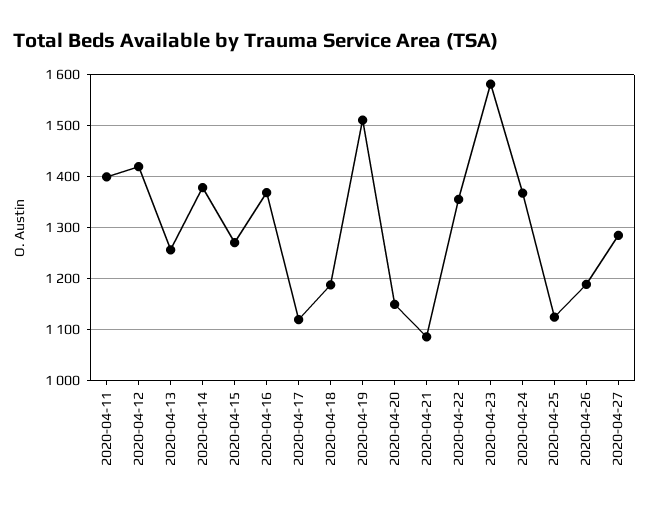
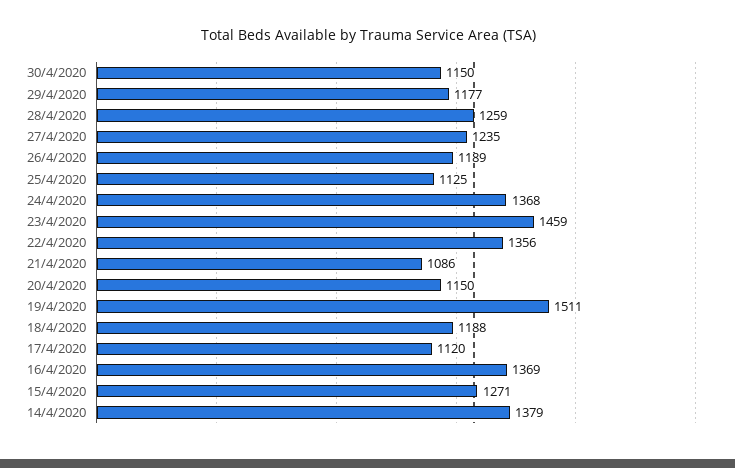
2020-04-11: 1400 -> none
2020-04-12: 1420 -> none
2020-04-13: 1260 -> none
2020-04-23: 1580 -> 1459
2020-04-27: 1280 -> 1235
30/4/2020: none -> 1150
29/4/2020: none -> 1177
28/4/2020: none -> 1259

